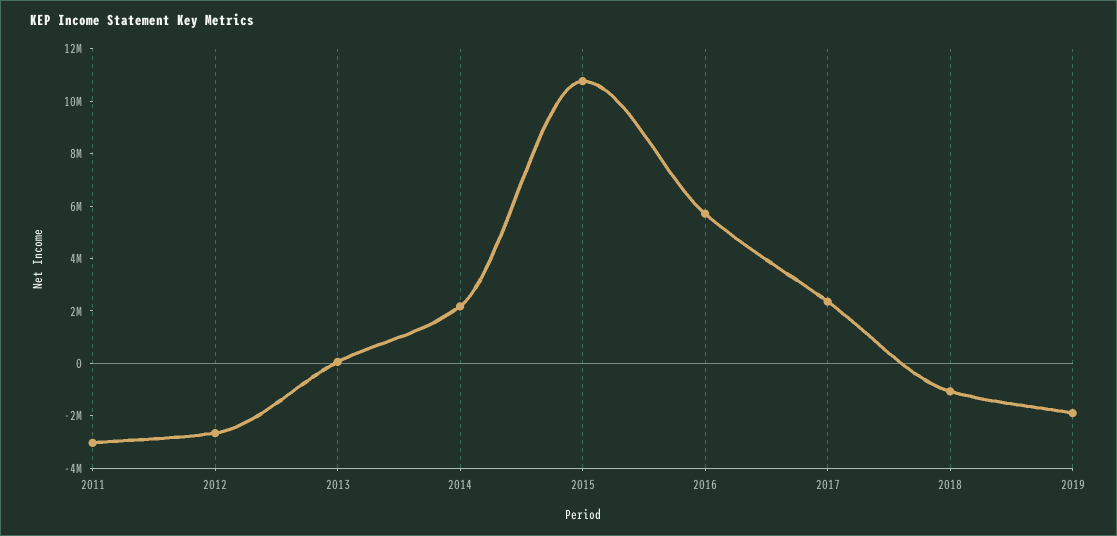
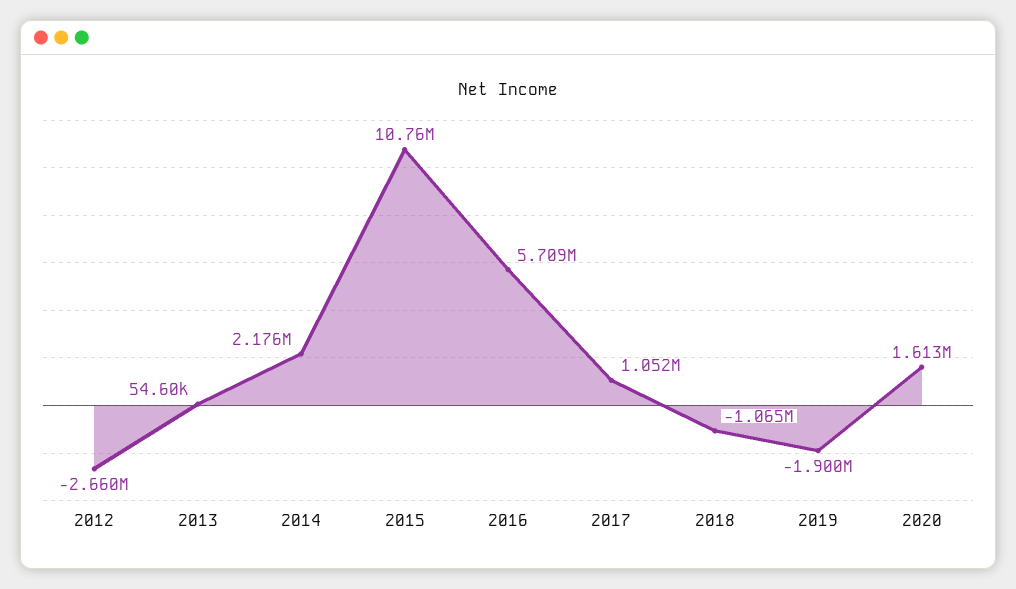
2011: -3000000 -> none
2017: 2500000 -> 1052000
2020: none -> 1613000

